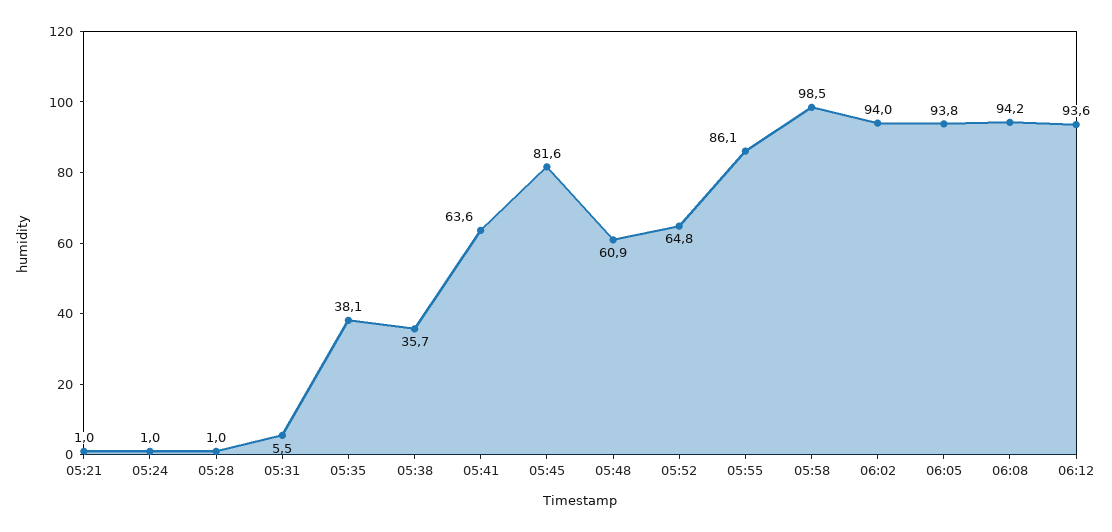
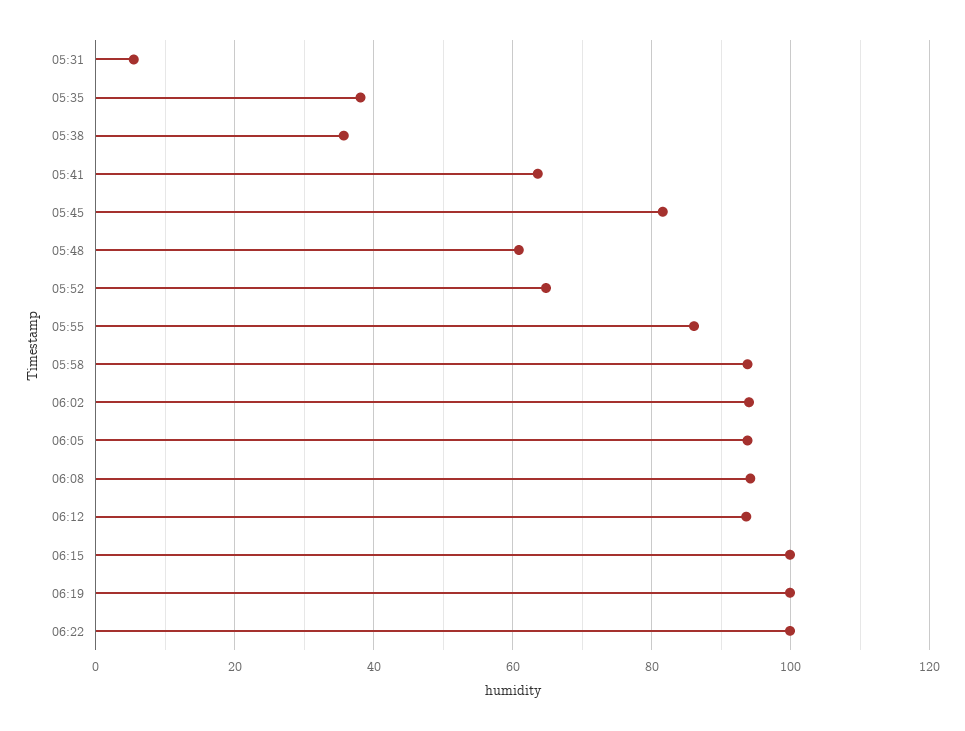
05:21: 1 -> none
05:24: 1 -> none
05:28: 1 -> none
05:58: 98.5 -> 94
06:15: none -> 100
06:19: none -> 100
06:22: none -> 100

